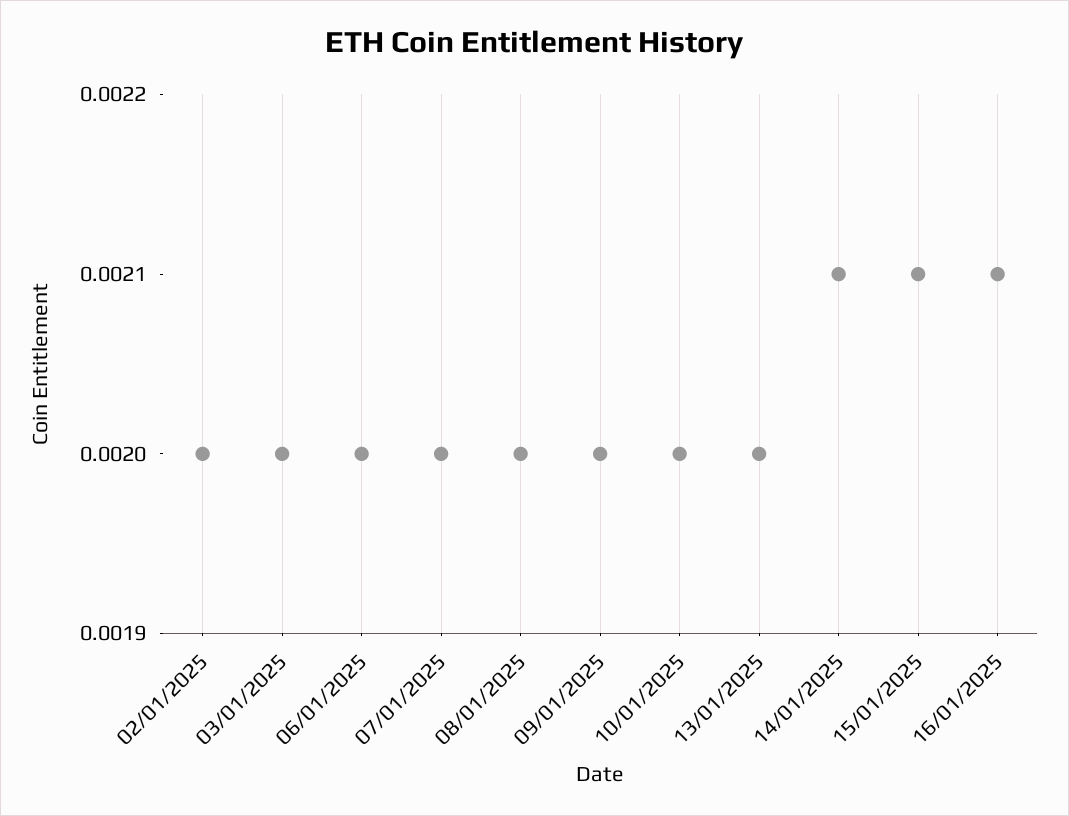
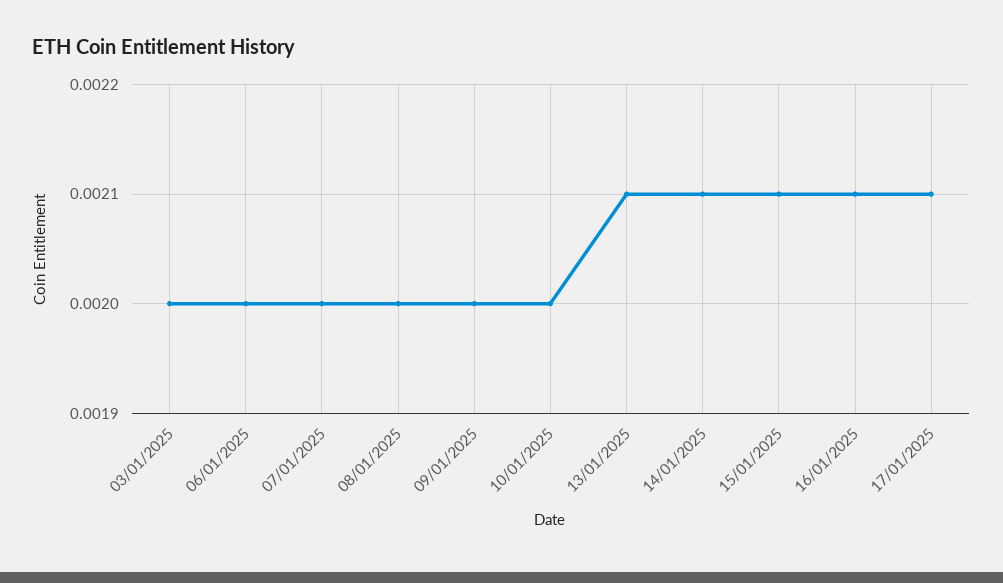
02/01/2025: 0.002 -> none
13/01/2025: 0.002 -> 0.0021
17/01/2025: none -> 0.0021

